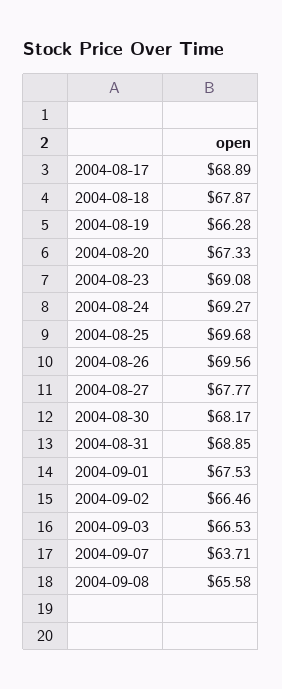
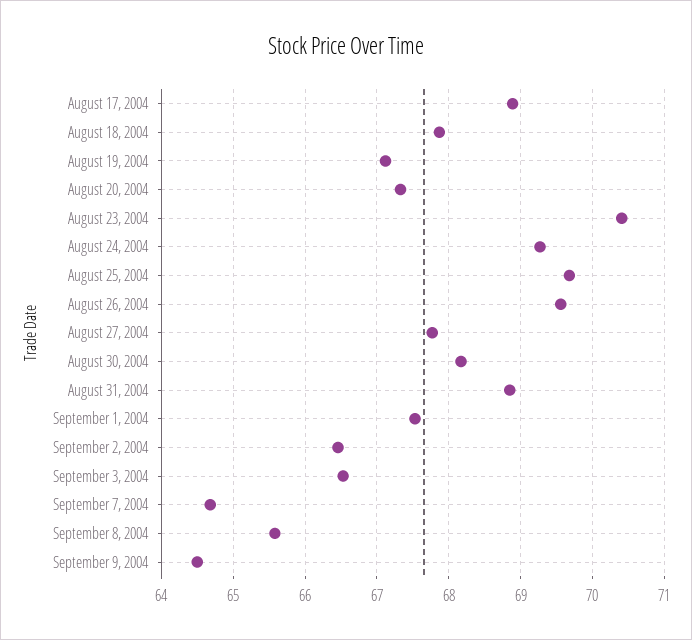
2004-08-19: 66.28 -> 67.1
2004-08-23: 69.08 -> 70.4
2004-09-07: 63.71 -> 64.7
September 9, 2004: none -> 64.5

